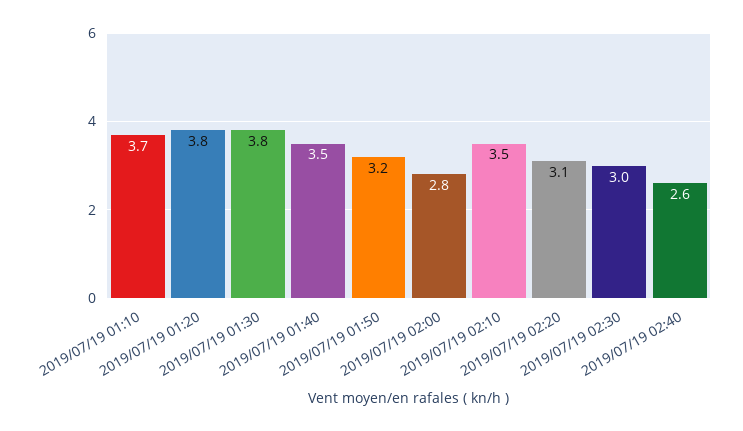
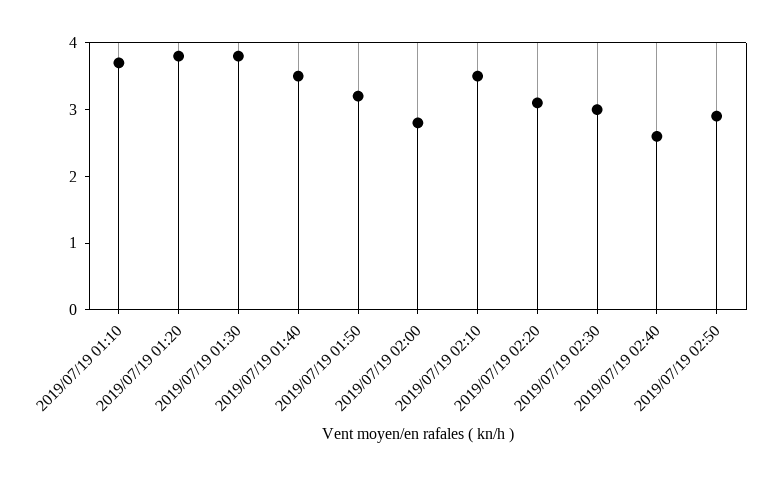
2019/07/19 02:50: none -> 3

